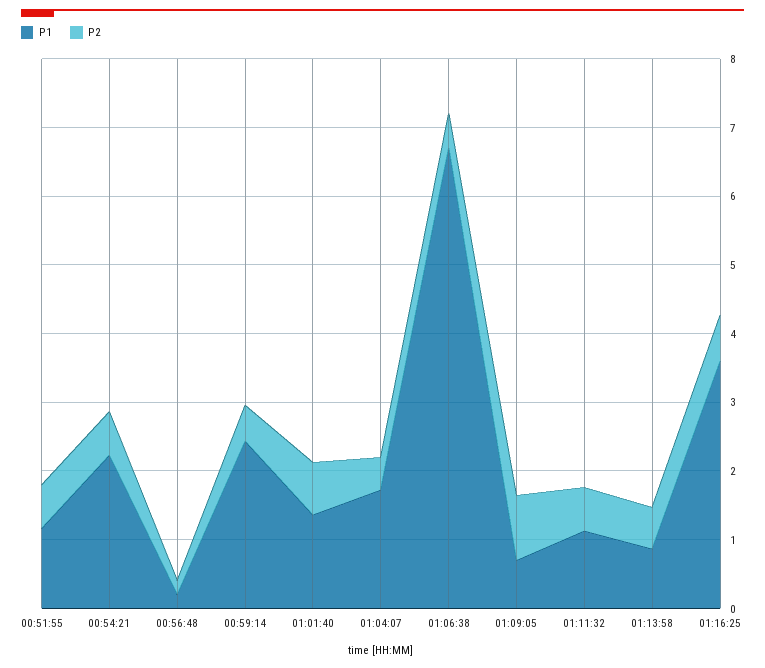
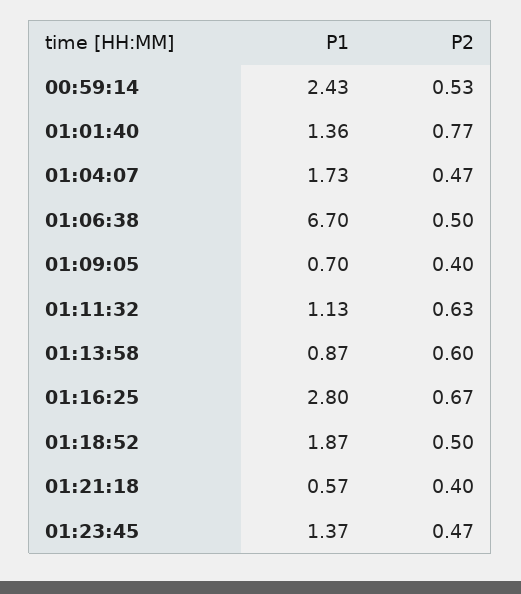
P1, 00:51:55: 1.2 -> none
P2, 00:51:55: 0.6 -> none
P1, 00:54:21: 2.2 -> none
P2, 00:54:21: 0.6 -> none
P1, 00:56:48: 0.2 -> none
P2, 00:56:48: 0.2 -> none
P2, 01:09:05: 1 -> 0.4
P1, 01:16:25: 3.6 -> 2.8
P1, 01:18:52: none -> 1.87
P2, 01:18:52: none -> 0.5
P1, 01:21:18: none -> 0.57
P2, 01:21:18: none -> 0.4
P1, 01:23:45: none -> 1.37
P2, 01:23:45: none -> 0.47

